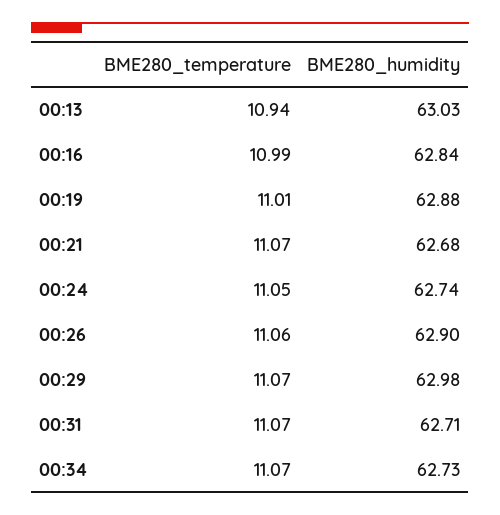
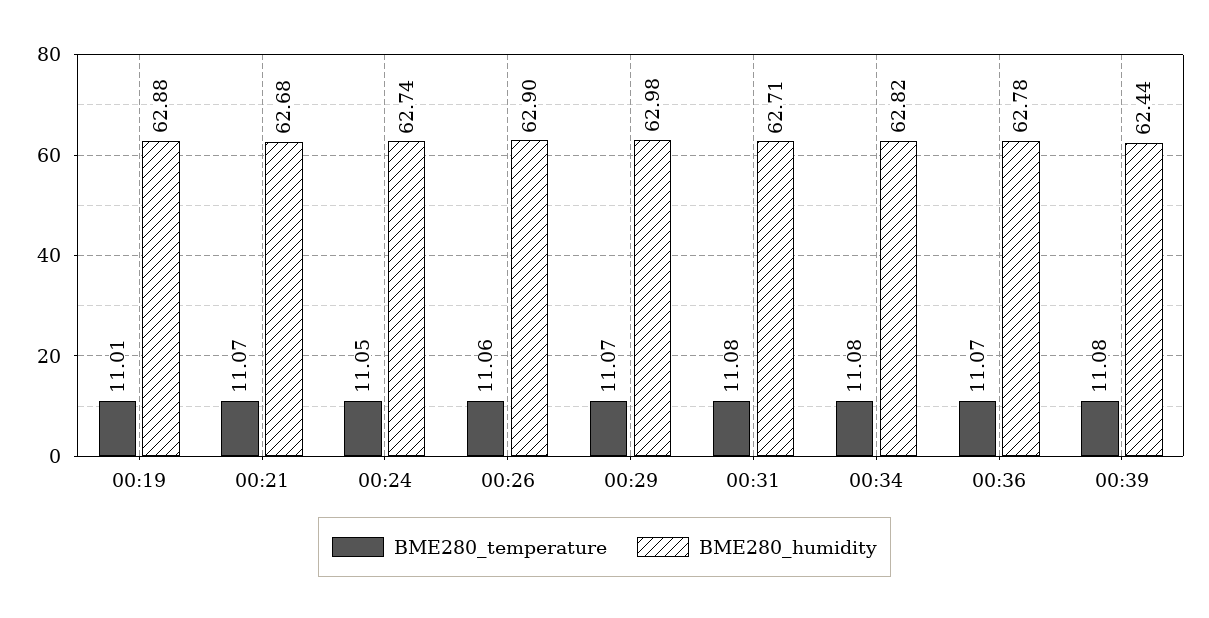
BME280_temperature, 00:13: 10.94 -> none
BME280_humidity, 00:13: 63.03 -> none
BME280_temperature, 00:16: 10.99 -> none
BME280_humidity, 00:16: 62.84 -> none
BME280_temperature, 00:31: 11.07 -> 11.08
BME280_temperature, 00:34: 11.07 -> 11.08
BME280_humidity, 00:34: 62.73 -> 62.82
BME280_temperature, 00:36: none -> 11.07
BME280_humidity, 00:36: none -> 62.78
BME280_temperature, 00:39: none -> 11.08
BME280_humidity, 00:39: none -> 62.44

